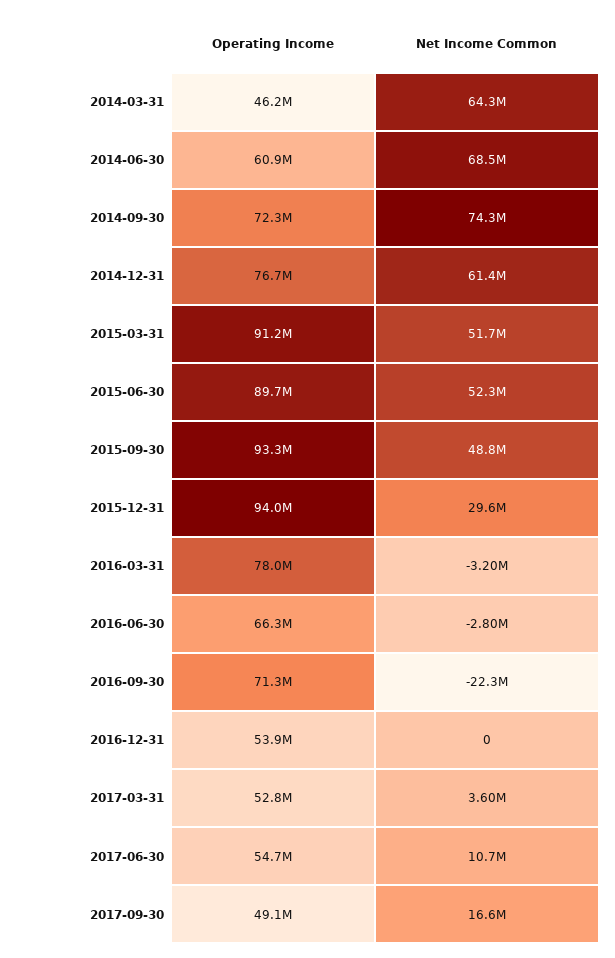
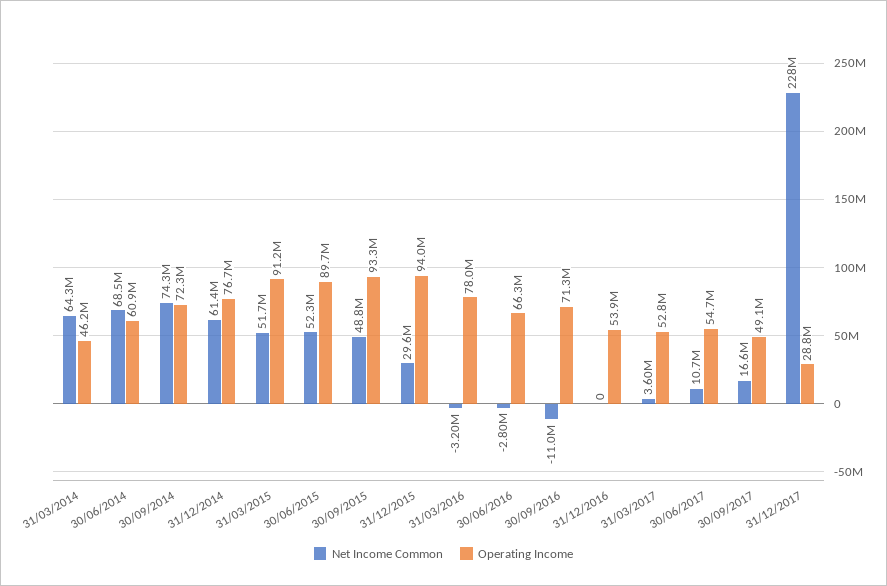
Net Income Common, 2016-09-30: -22300000 -> -11000000
Net Income Common, 31/12/2017: none -> 228000000
Operating Income, 31/12/2017: none -> 28800000

